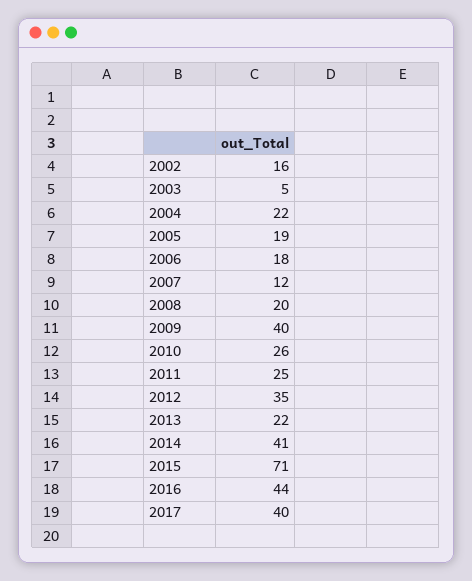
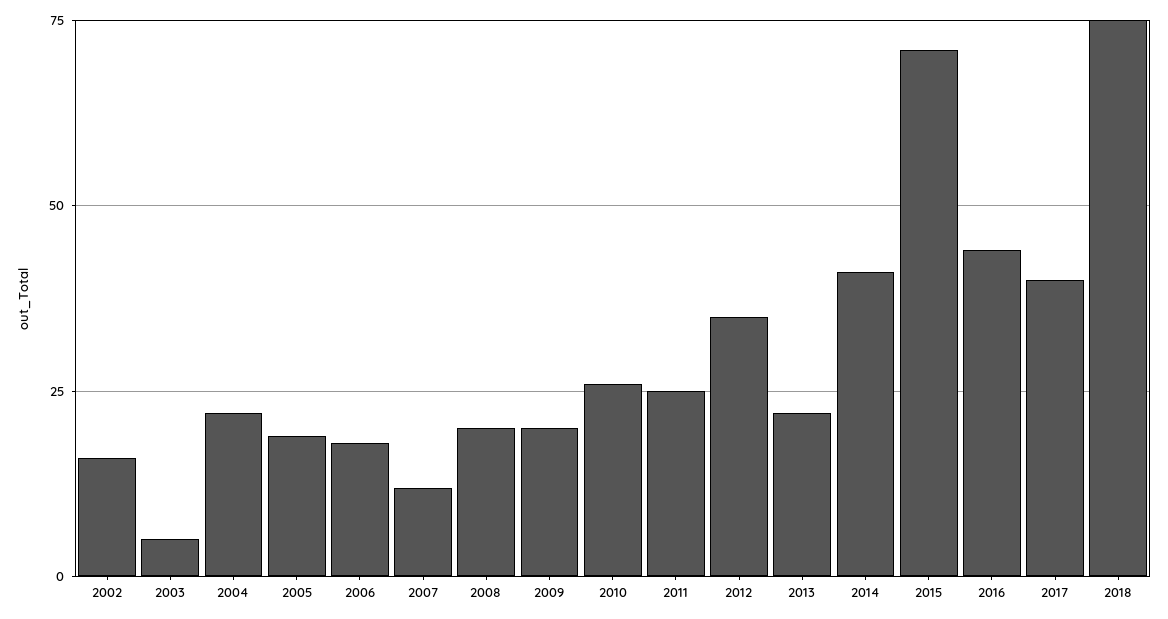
2009: 40 -> 20
2018: none -> 75

